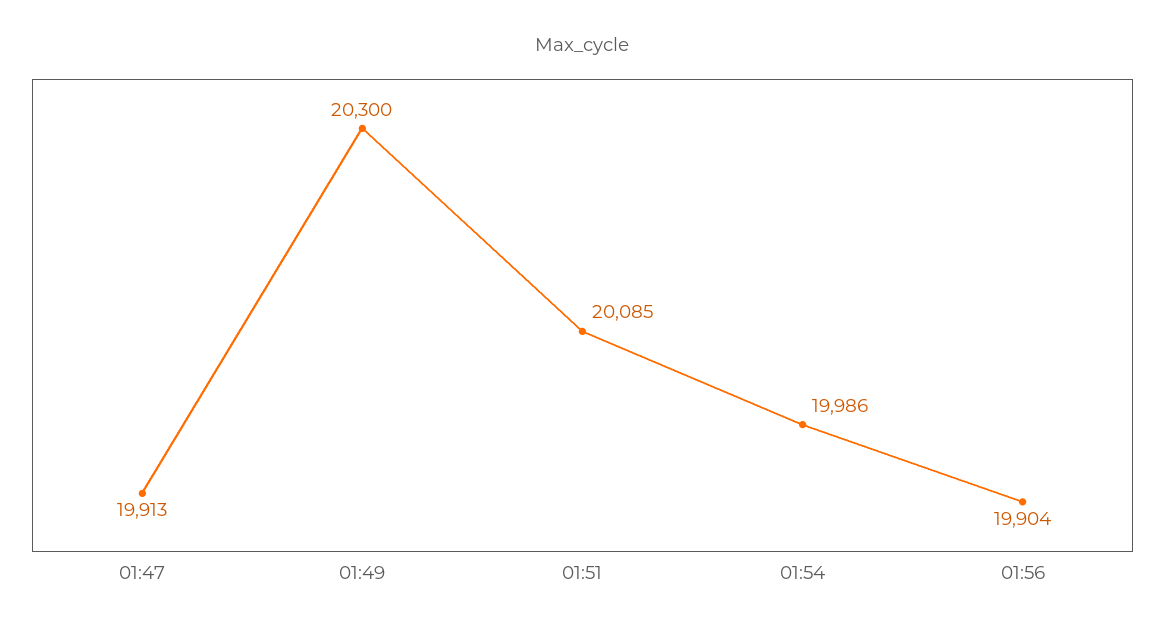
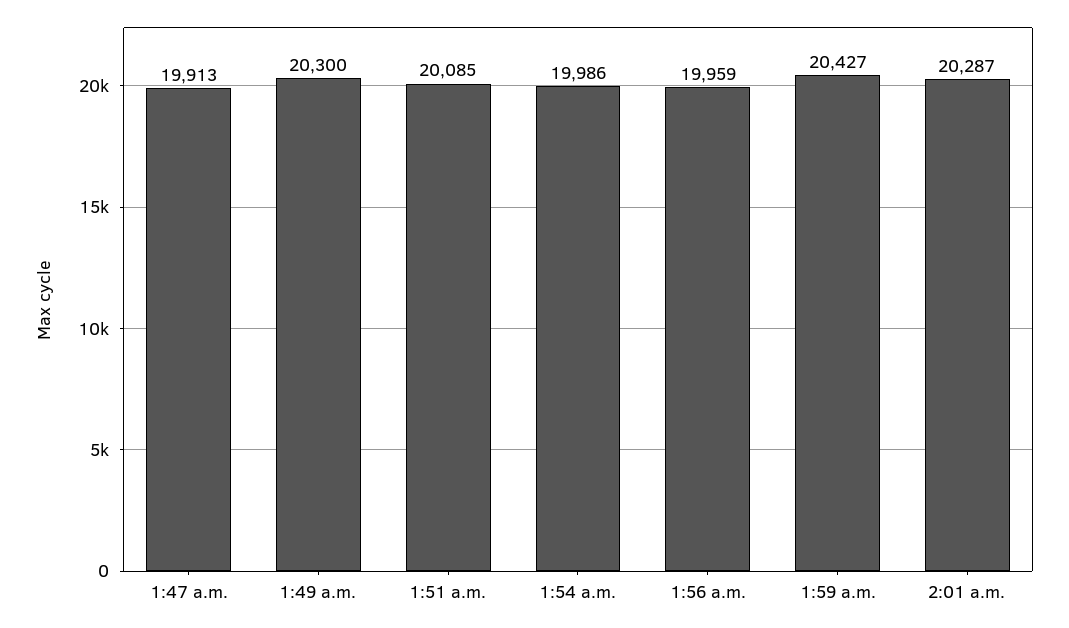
01:56: 19904 -> 19959
1:59 a.m.: none -> 20427
2:01 a.m.: none -> 20287

